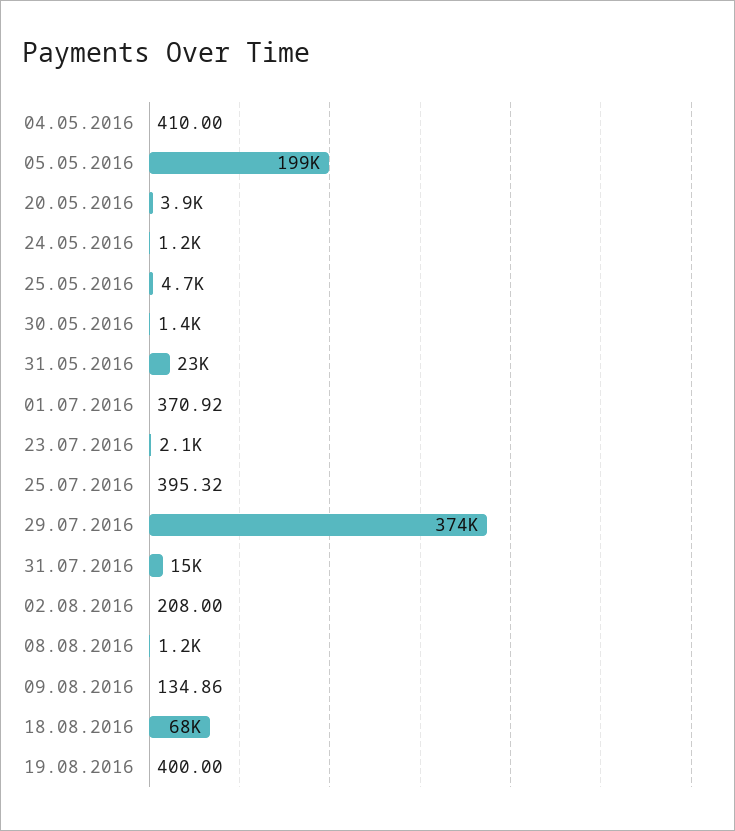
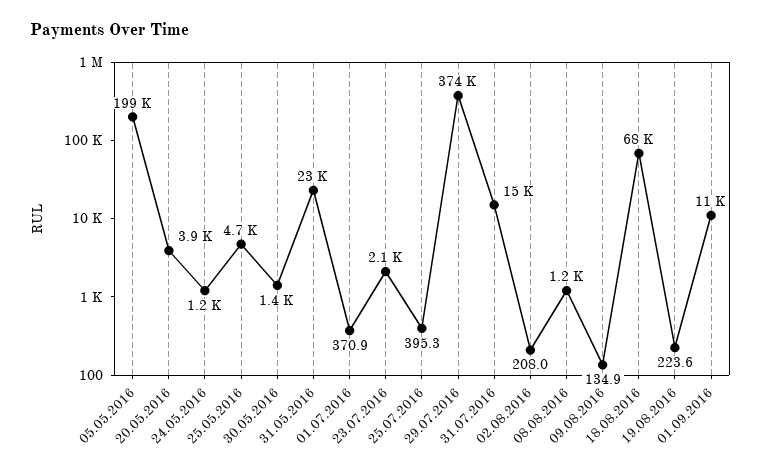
04.05.2016: 410 -> none
19.08.2016: 400 -> 223.6
01.09.2016: none -> 11000

